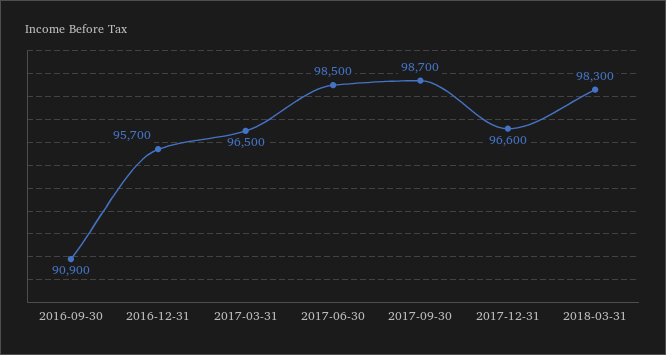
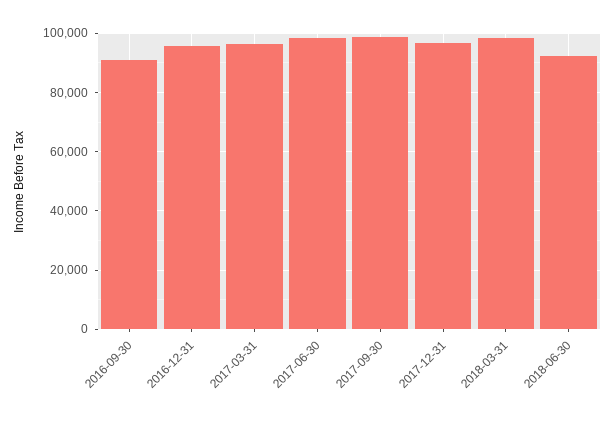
2018-06-30: none -> 92500

